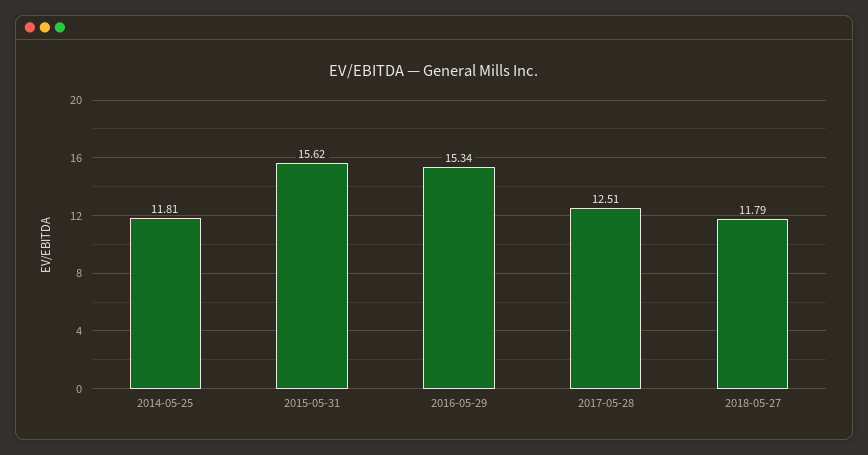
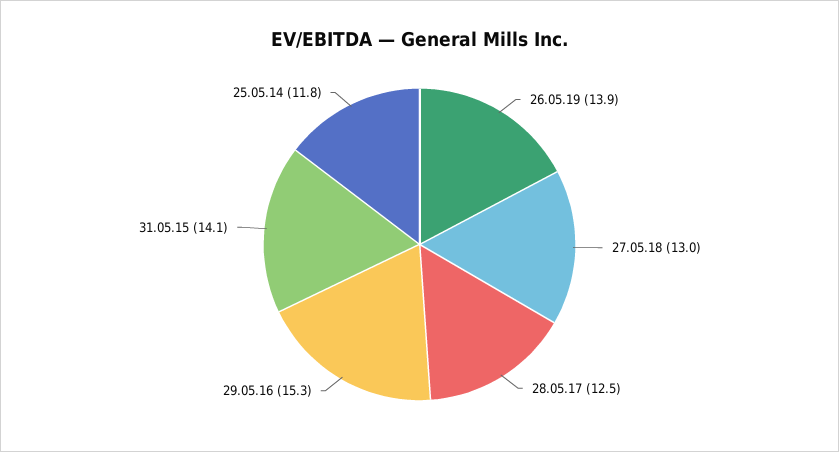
2015-05-31: 15.62 -> 14.1
2018-05-27: 11.79 -> 13
26.05.19: none -> 13.9

